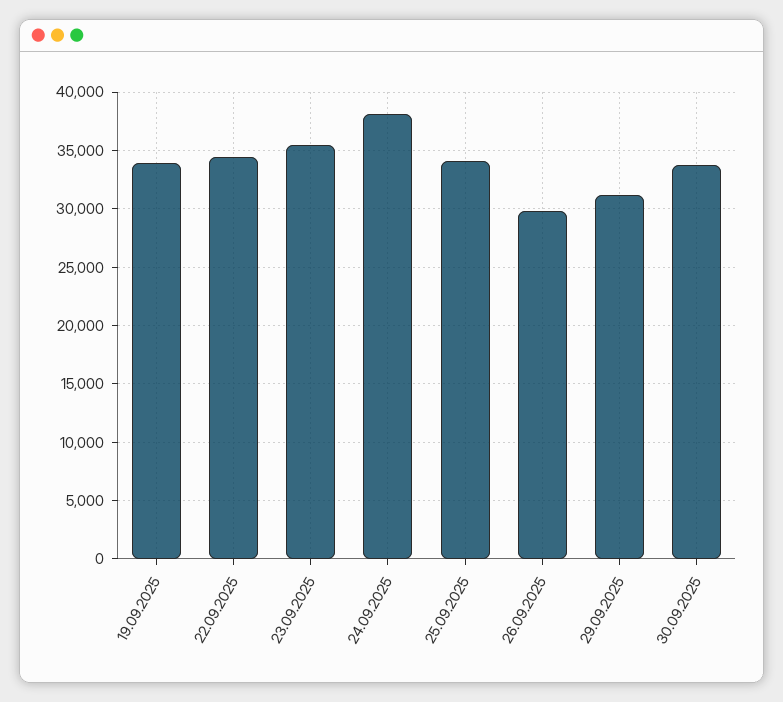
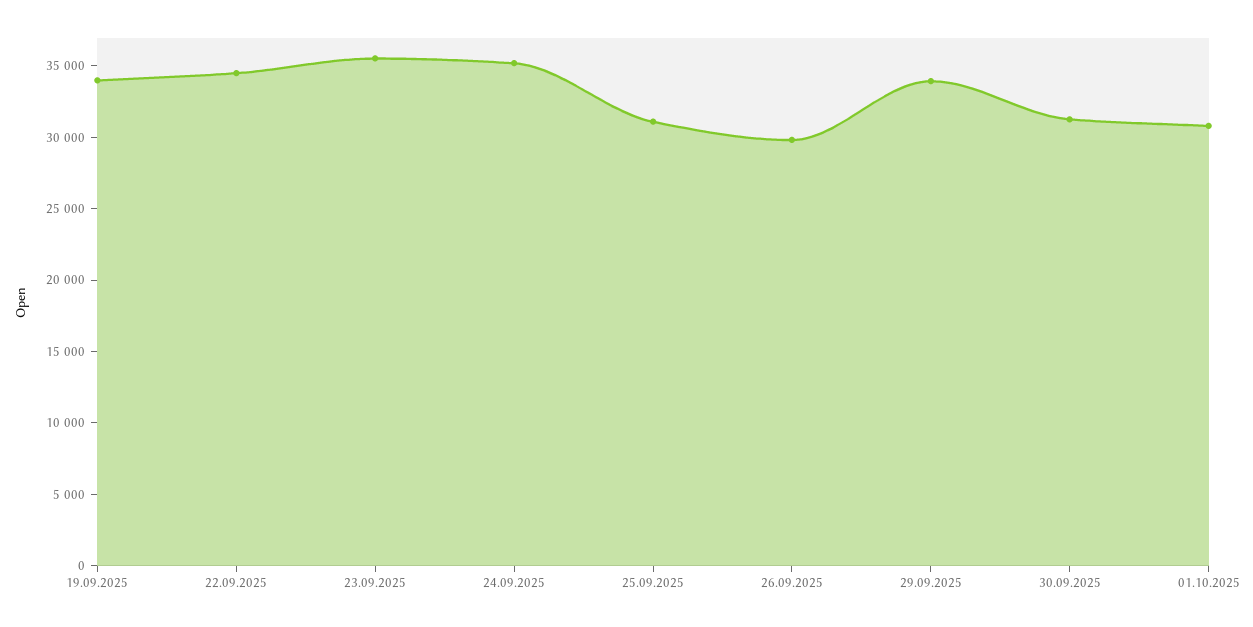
24.09.2025: 38000 -> 35000
25.09.2025: 34000 -> 31000
29.09.2025: 31000 -> 34000
30.09.2025: 34000 -> 31000
01.10.2025: none -> 31000

